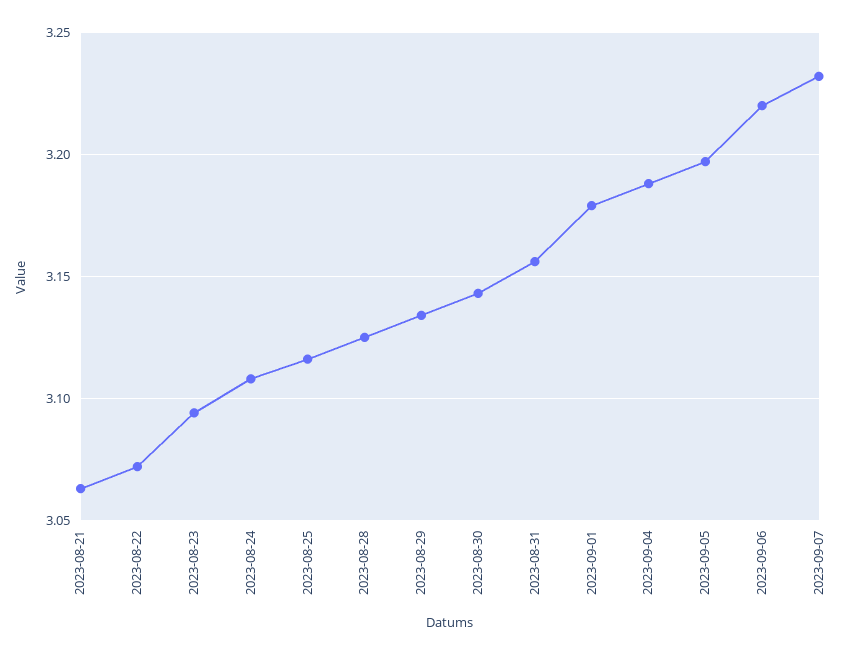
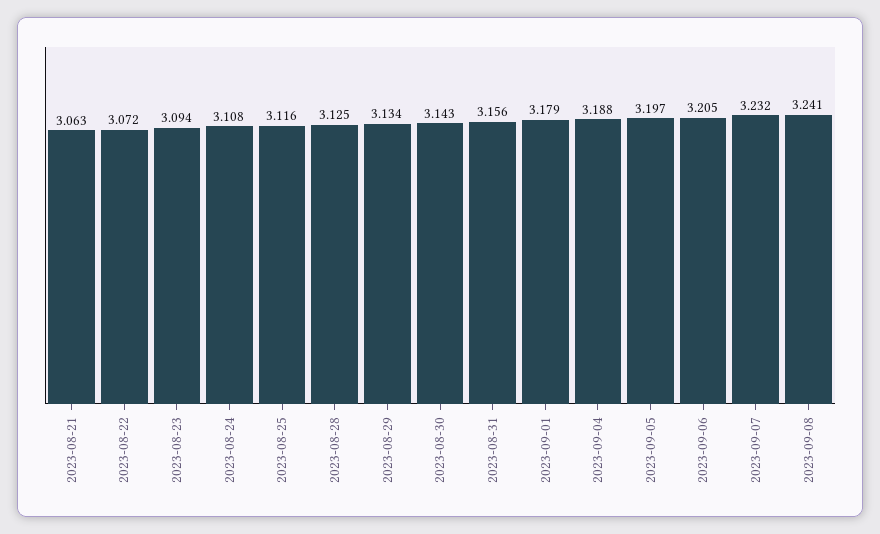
2023-09-06: 3.22 -> 3.205
2023-09-08: none -> 3.241

